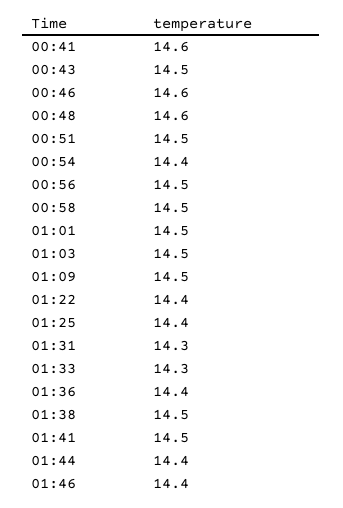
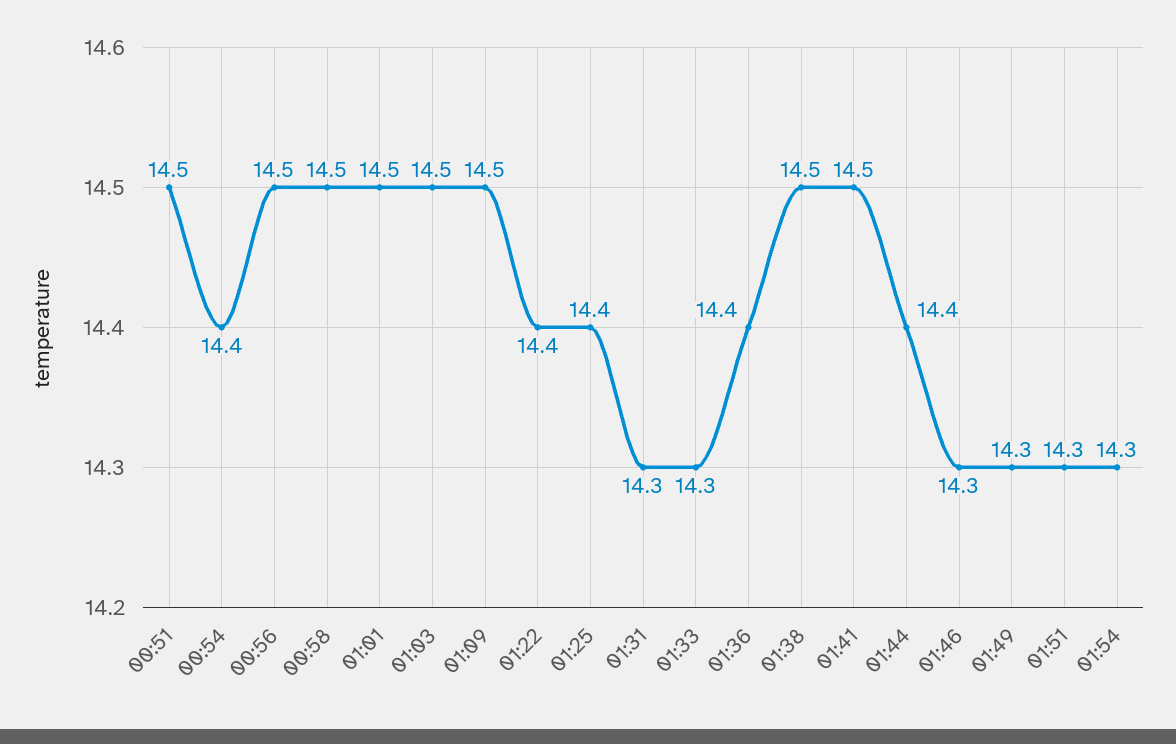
00:41: 14.6 -> none
00:43: 14.5 -> none
00:46: 14.6 -> none
00:48: 14.6 -> none
01:46: 14.4 -> 14.3
01:49: none -> 14.3
01:51: none -> 14.3
01:54: none -> 14.3

